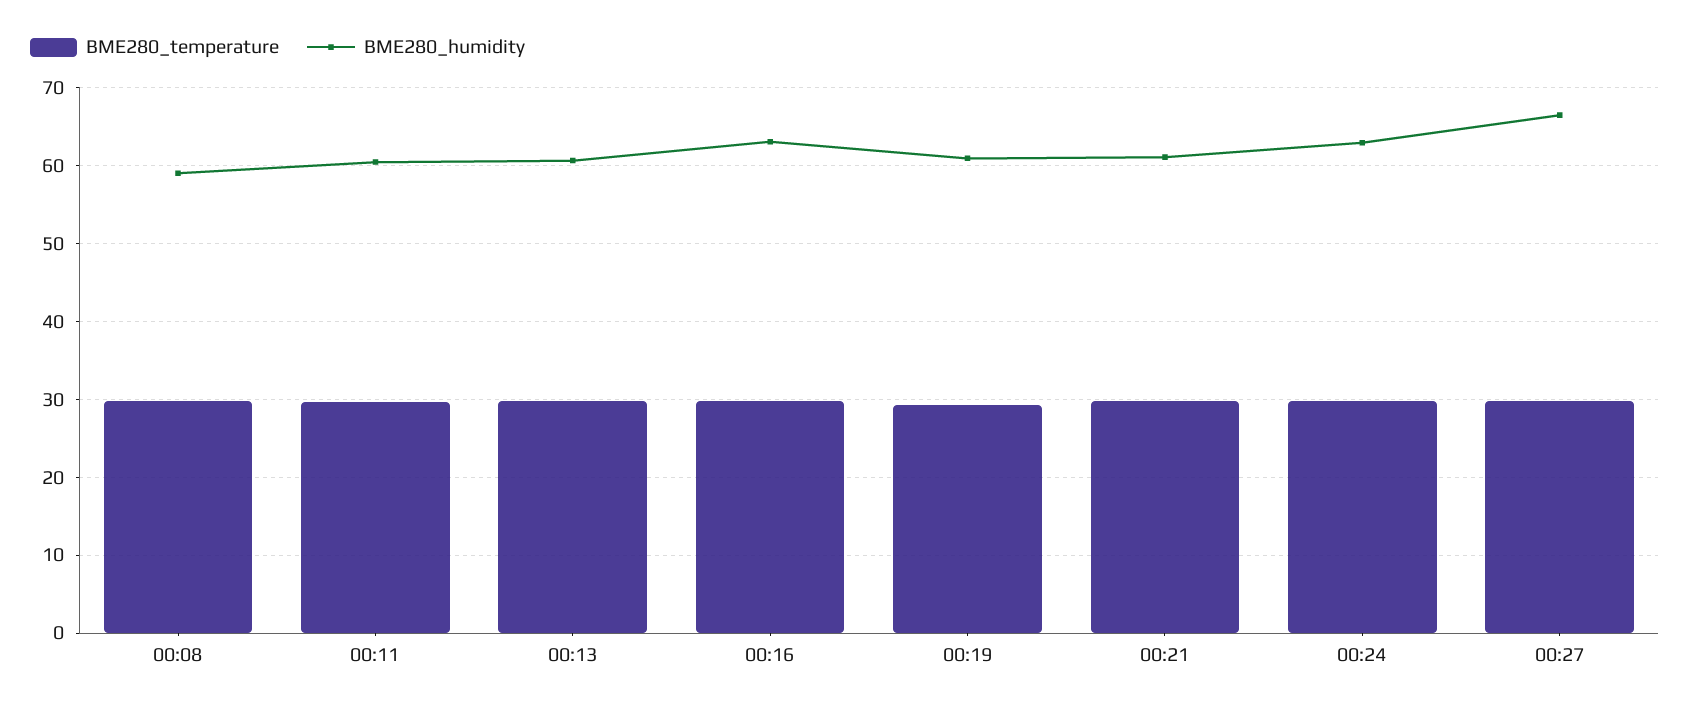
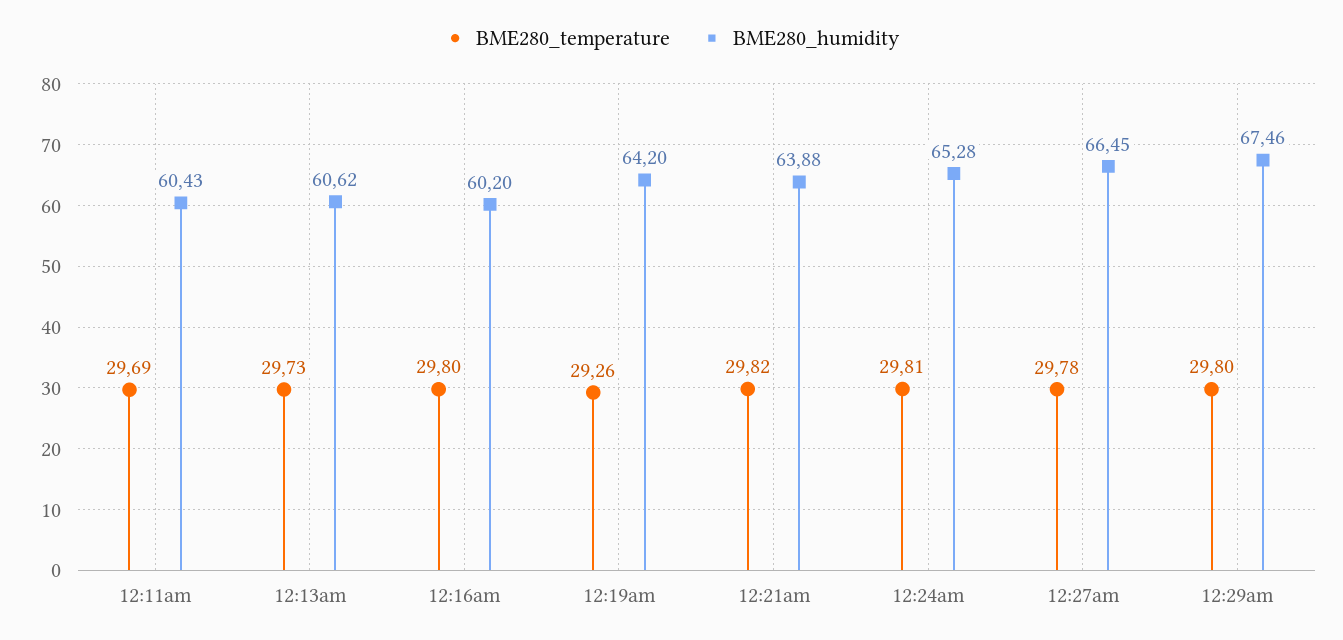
BME280_temperature, 00:08: 30 -> none
BME280_humidity, 00:08: 59 -> none
BME280_humidity, 00:16: 63 -> 60.2
BME280_humidity, 00:19: 61 -> 64.2
BME280_humidity, 00:21: 61 -> 63.88
BME280_humidity, 00:24: 63 -> 65.28
BME280_temperature, 12:29am: none -> 29.8
BME280_humidity, 12:29am: none -> 67.46

